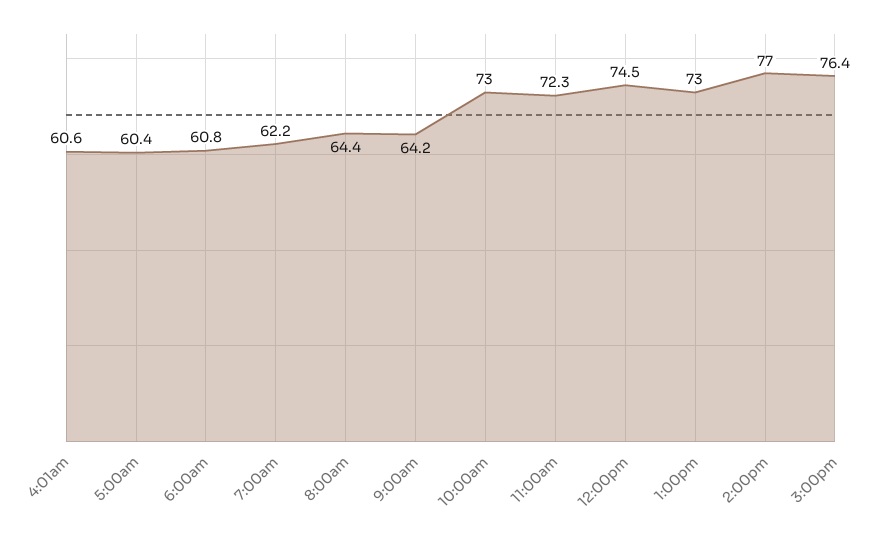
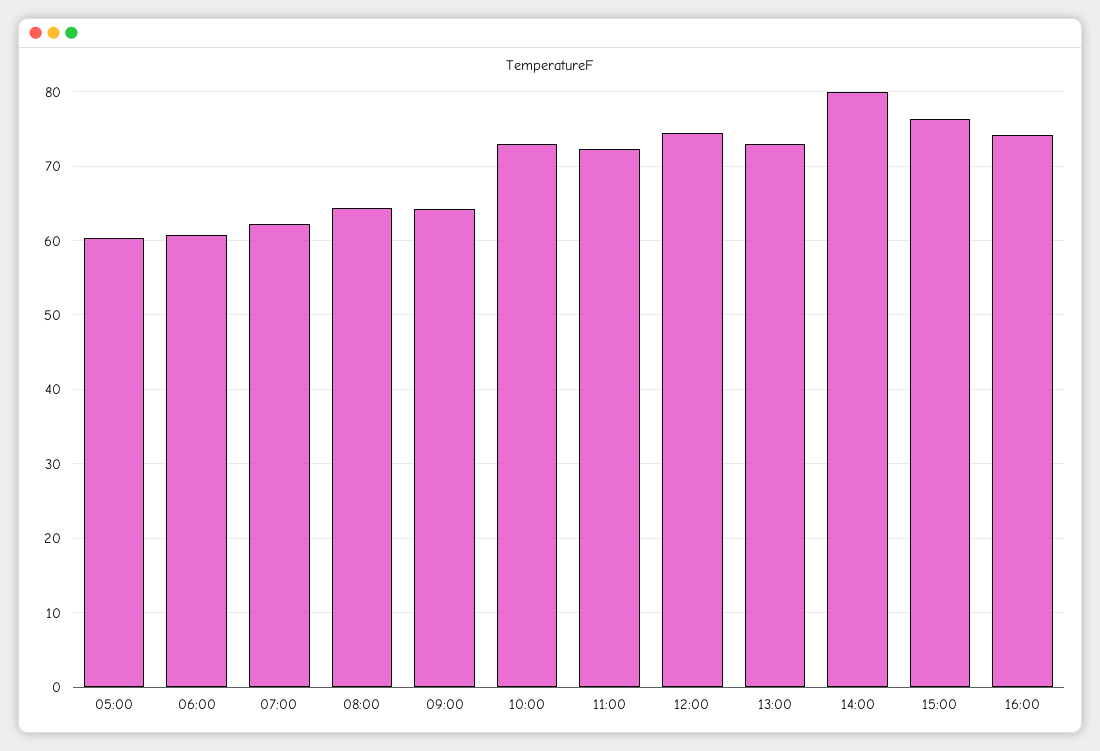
4:01am: 60.6 -> none
2:00pm: 77 -> 80
16:00: none -> 74

